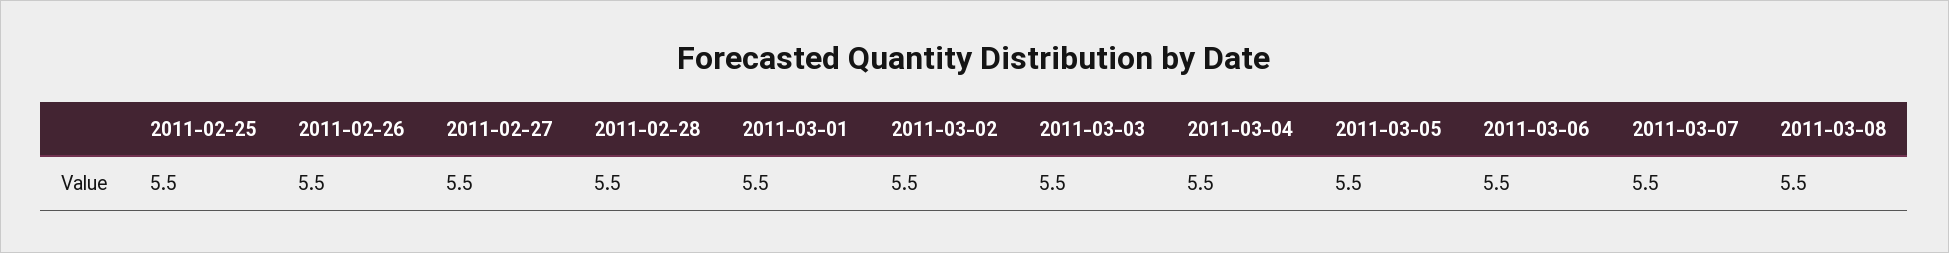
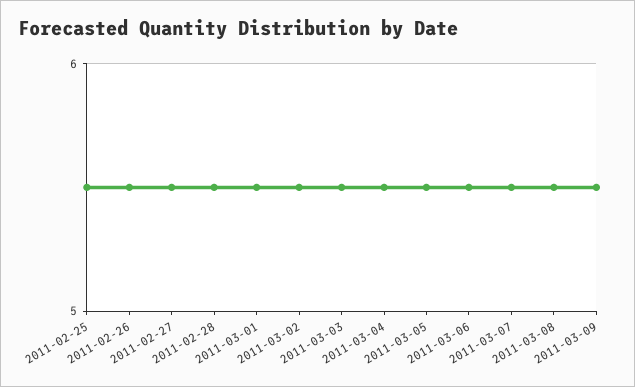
2011-03-09: none -> 5.5

